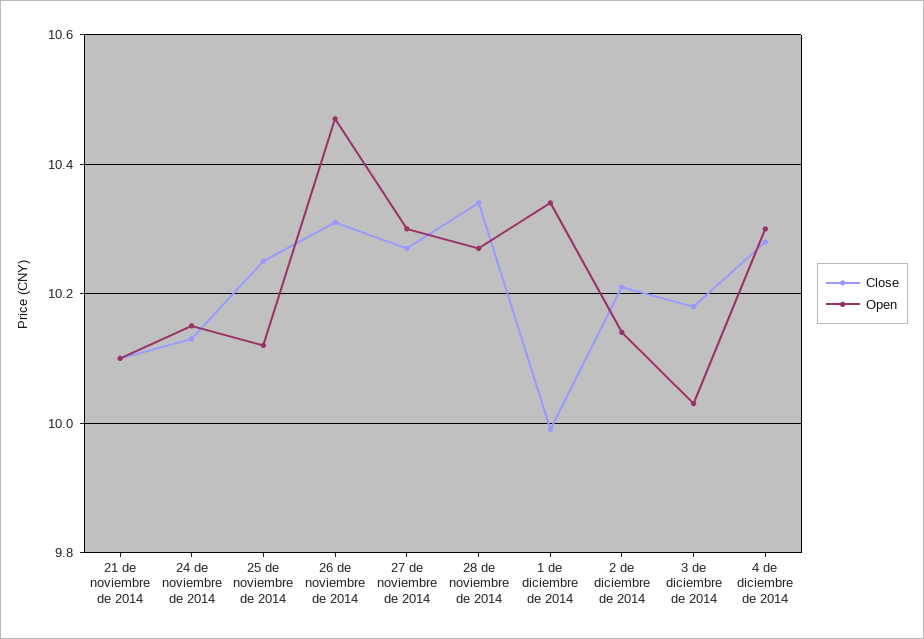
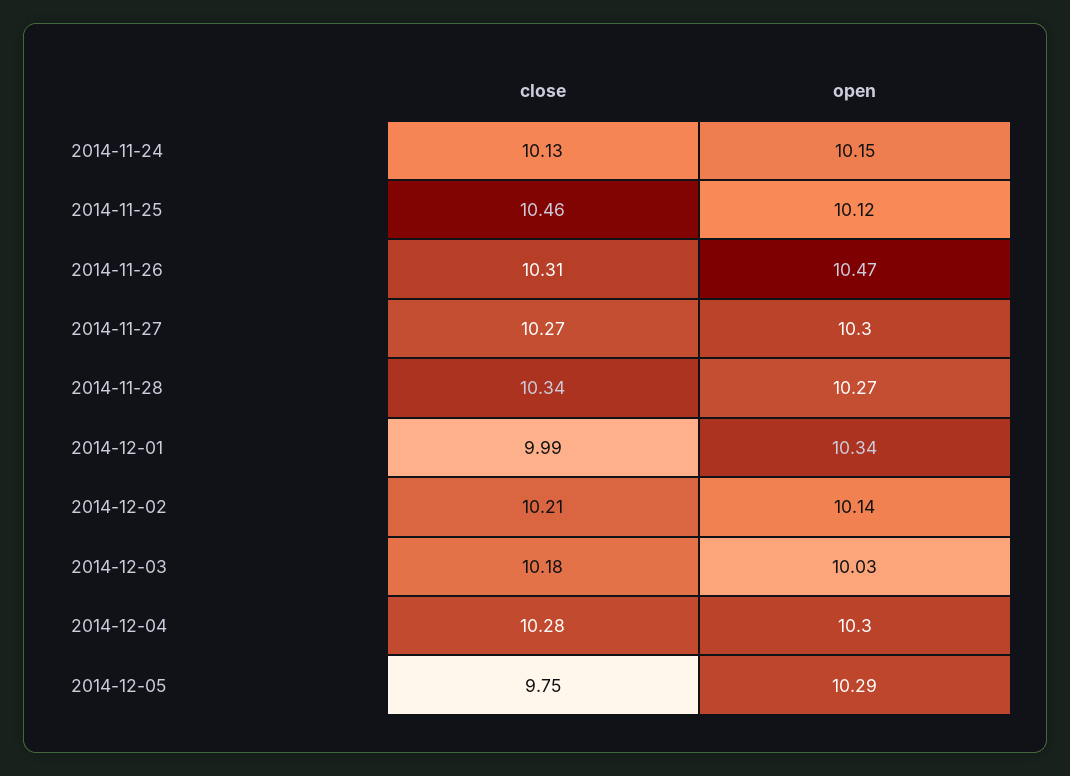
Close, 21 de noviembre de 2014: 10.1 -> none
Open, 21 de noviembre de 2014: 10.1 -> none
Close, 25 de noviembre de 2014: 10.25 -> 10.46
Close, 2014-12-05: none -> 9.75
Open, 2014-12-05: none -> 10.29

